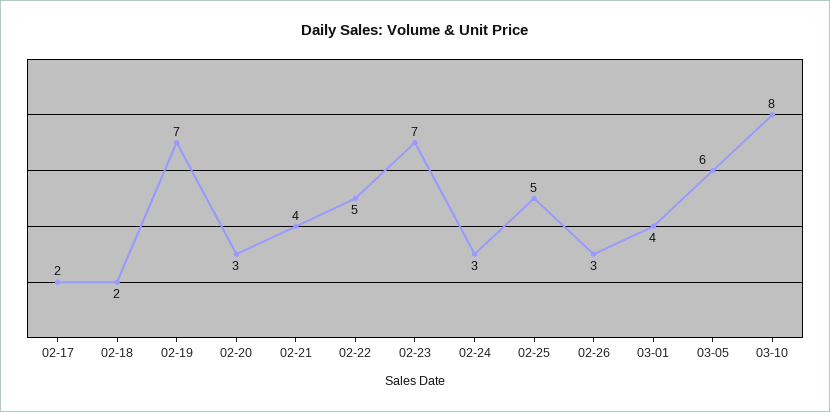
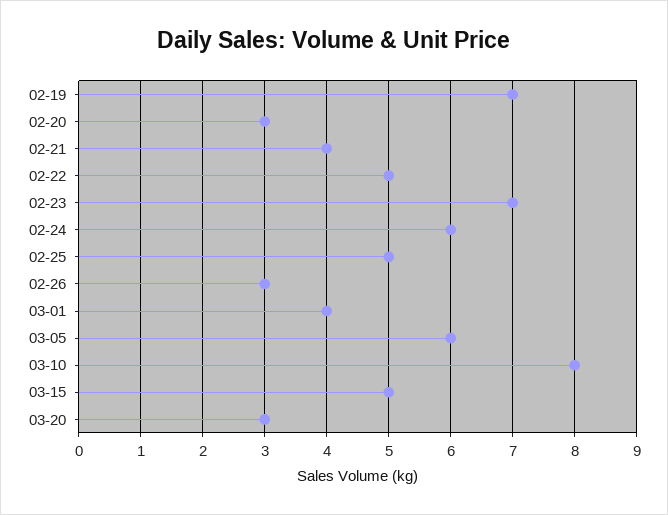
02-17: 2 -> none
02-18: 2 -> none
02-24: 3 -> 6
03-15: none -> 5
03-20: none -> 3

